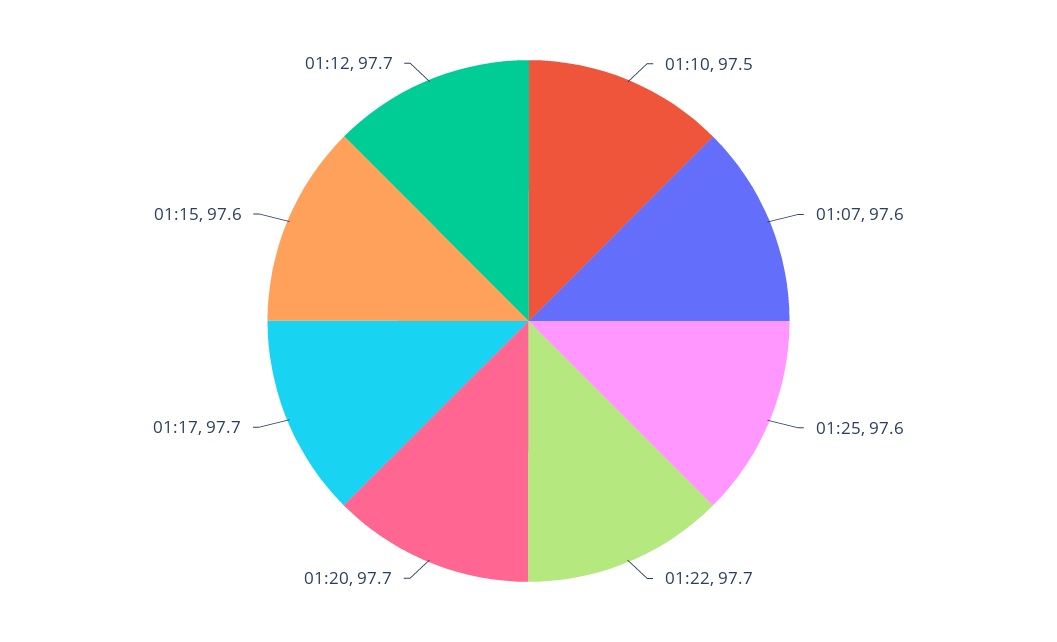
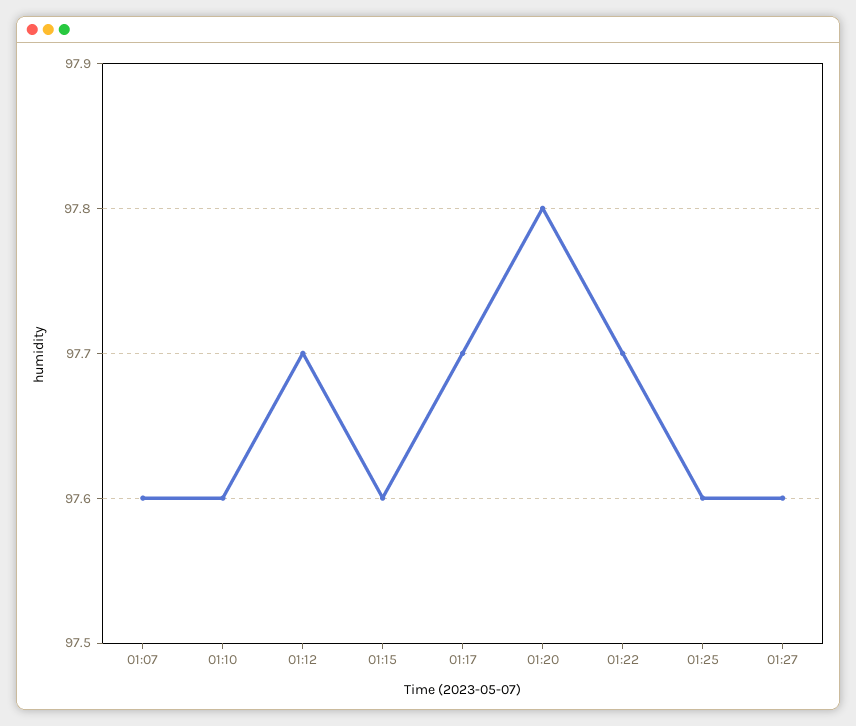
01:10: 97.5 -> 97.6
01:20: 97.7 -> 97.8
01:27: none -> 97.6

